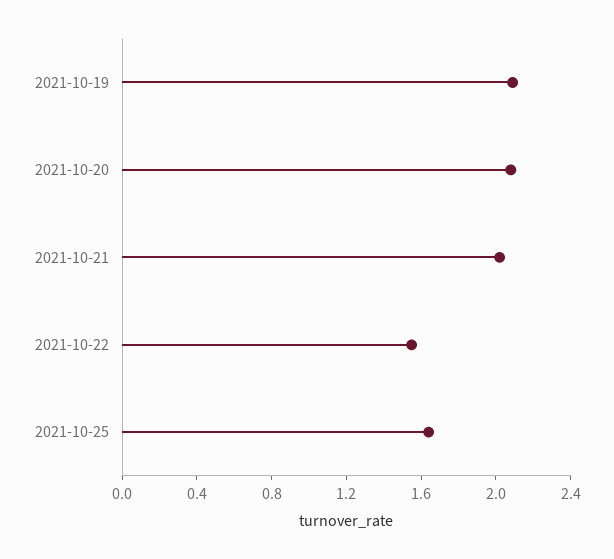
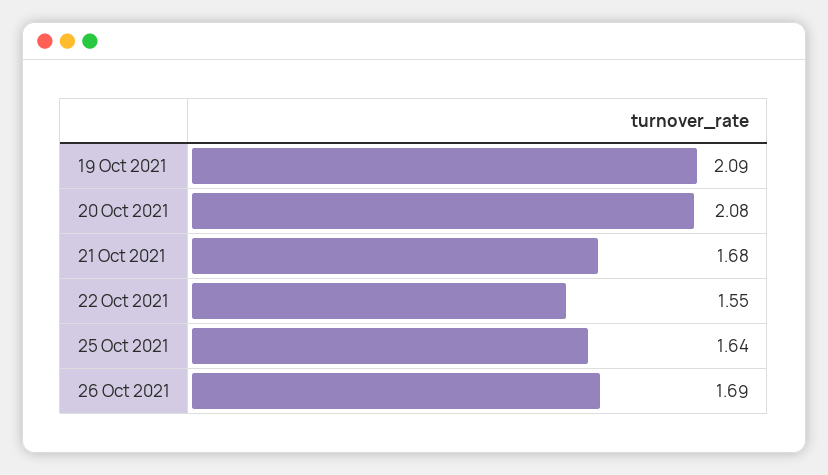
2021-10-21: 2 -> 1.68
26 Oct 2021: none -> 1.69

